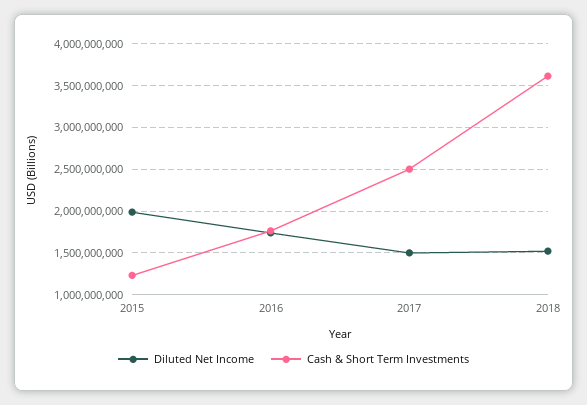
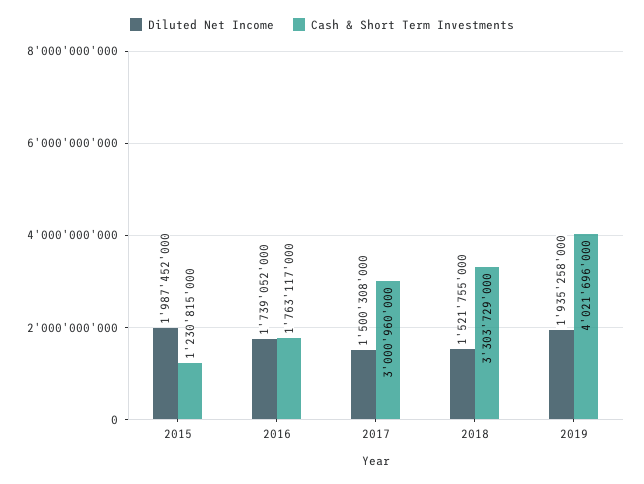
Cash & Short Term Investments, 2017: 2500000000 -> 3000960000
Cash & Short Term Investments, 2018: 3600000000 -> 3303729000
Diluted Net Income, 2019: none -> 1935258000
Cash & Short Term Investments, 2019: none -> 4021696000

